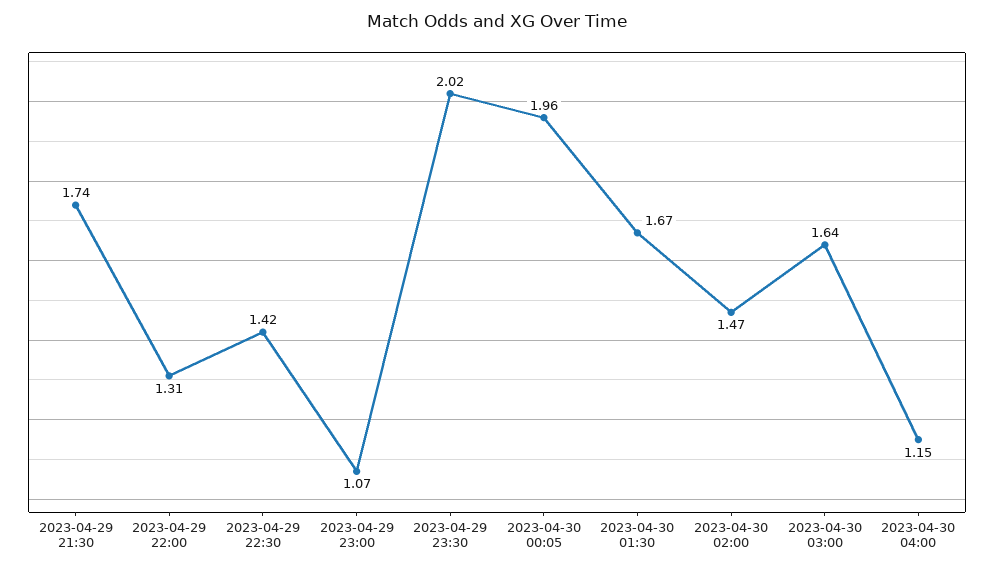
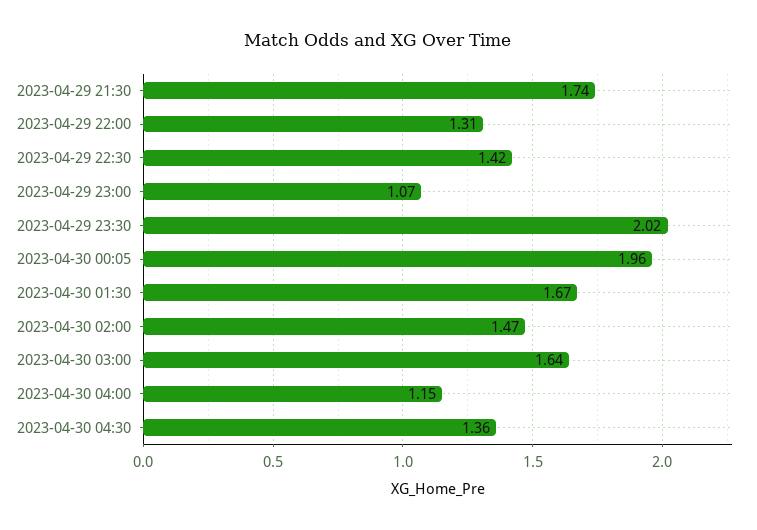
2023-04-30 04:30: none -> 1.36

